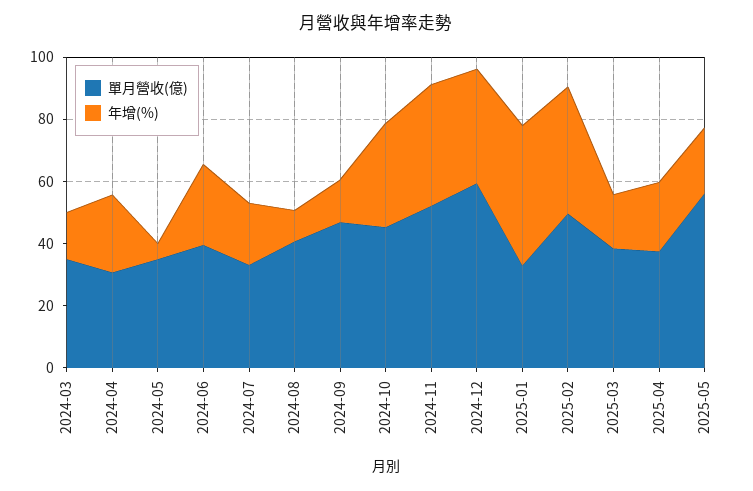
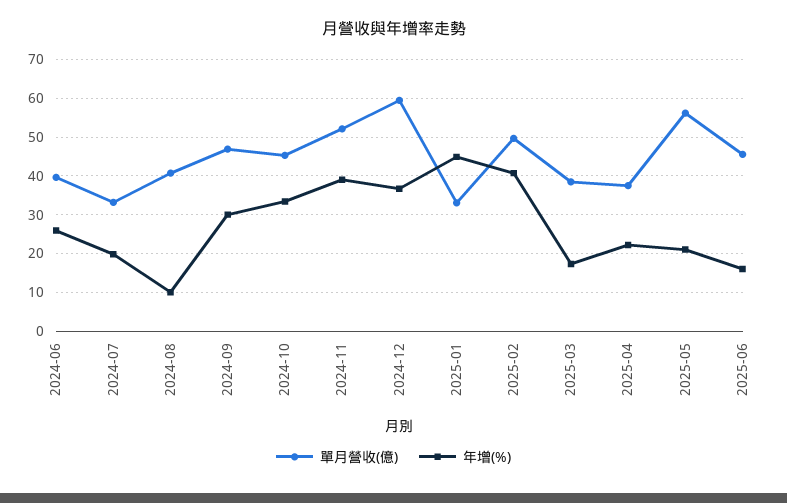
單月營收(億), 2024-03: 35 -> none
年增(%), 2024-03: 15 -> none
單月營收(億), 2024-04: 30 -> none
年增(%), 2024-04: 25 -> none
單月營收(億), 2024-05: 35 -> none
年增(%), 2024-05: 5 -> none
年增(%), 2024-09: 15 -> 30
單月營收(億), 2025-06: none -> 46
年增(%), 2025-06: none -> 16

